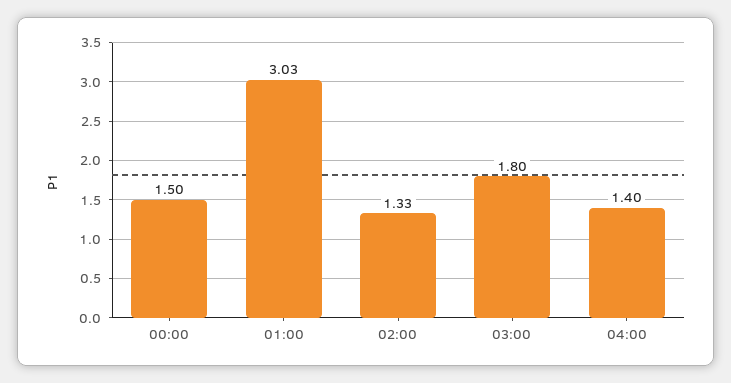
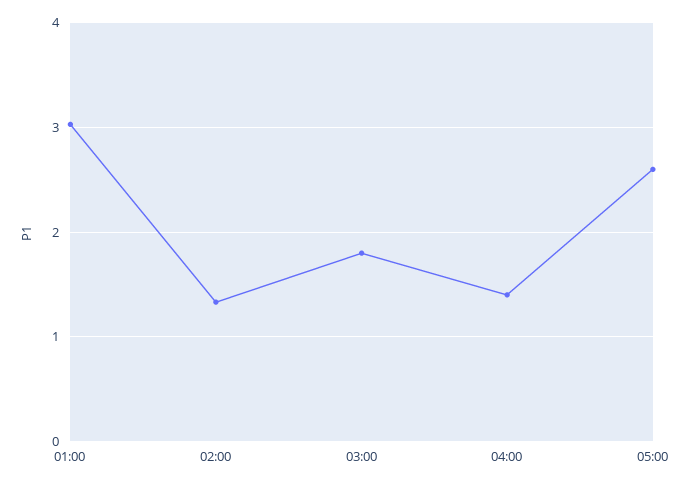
00:00: 1.5 -> none
05:00: none -> 2.6

